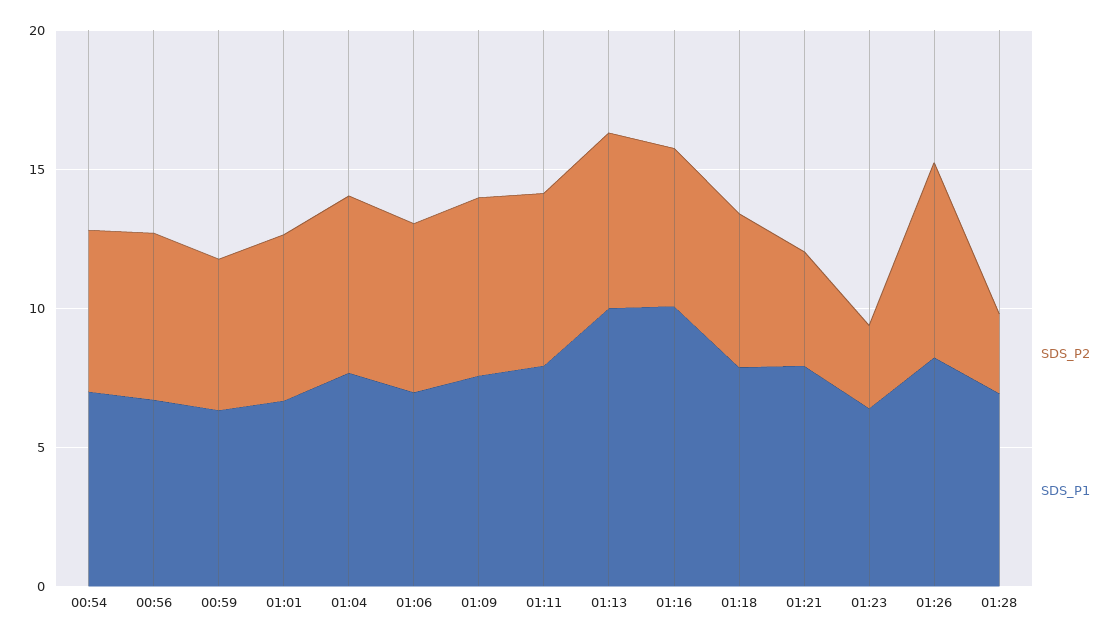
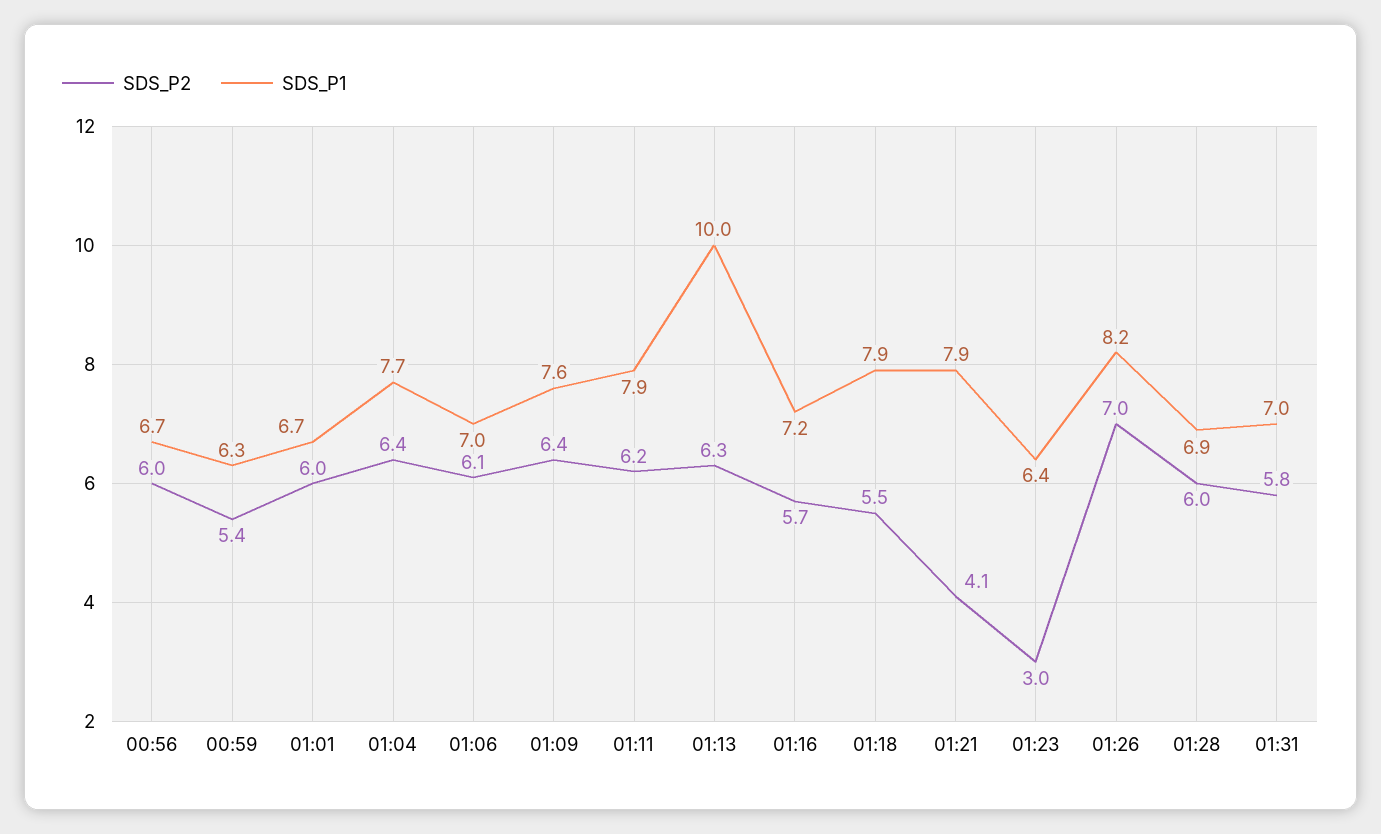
SDS_P2, 00:54: 6 -> none
SDS_P1, 00:54: 7 -> none
SDS_P1, 01:16: 10 -> 7.2
SDS_P2, 01:28: 3 -> 6
SDS_P2, 01:31: none -> 5.8
SDS_P1, 01:31: none -> 7

